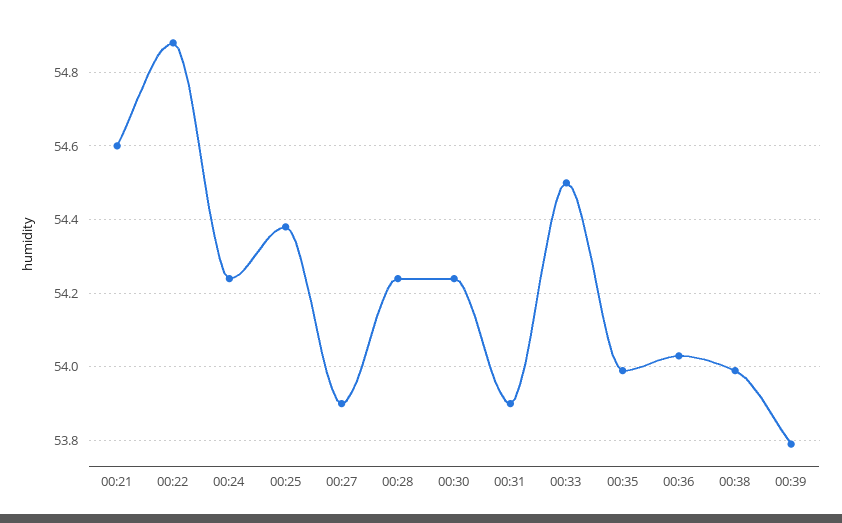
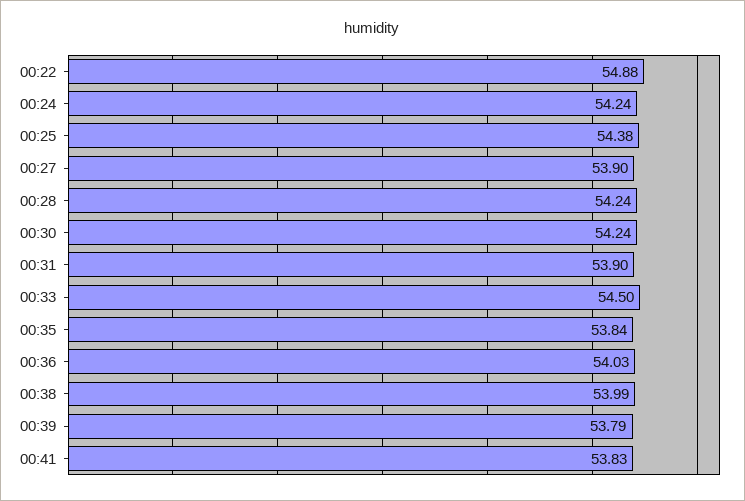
00:21: 54.6 -> none
00:35: 54 -> 53.84
00:41: none -> 53.83

